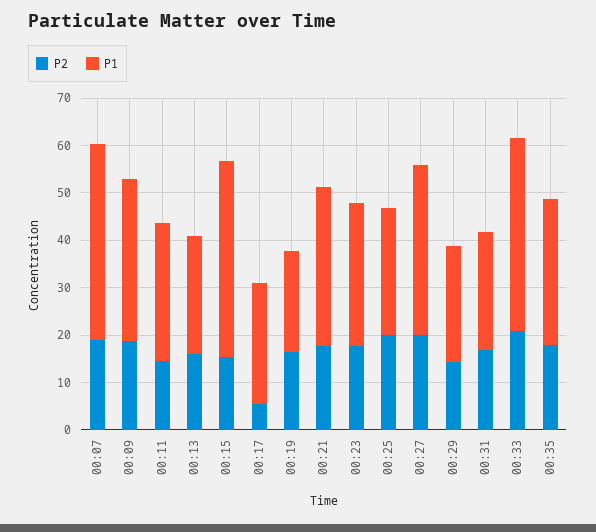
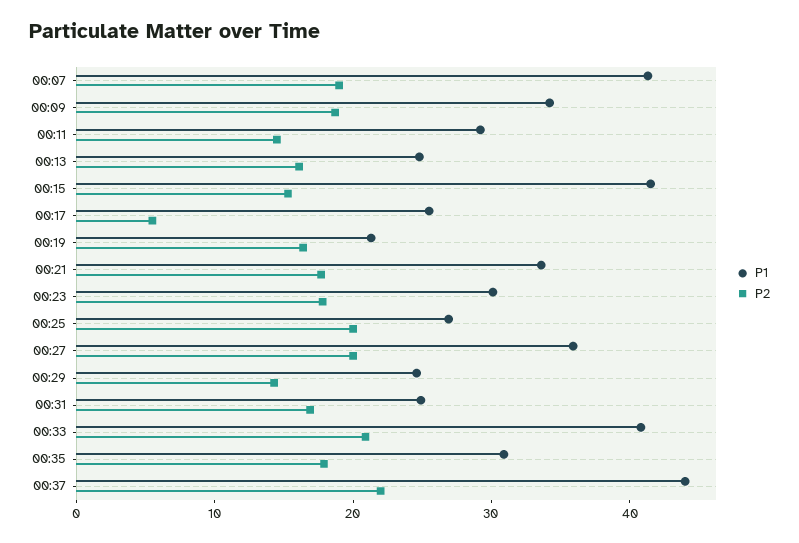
P1, 00:37: none -> 44
P2, 00:37: none -> 22

